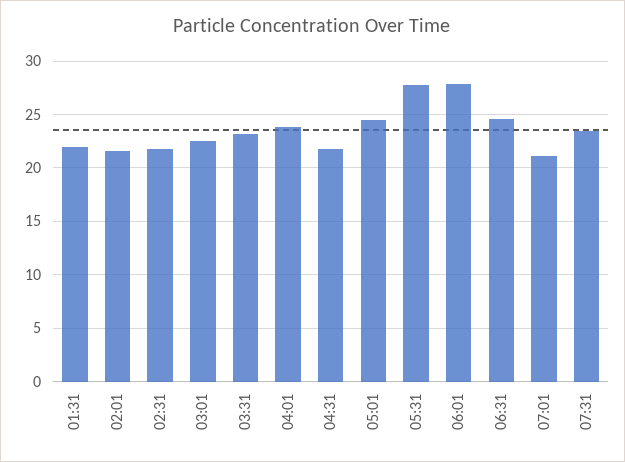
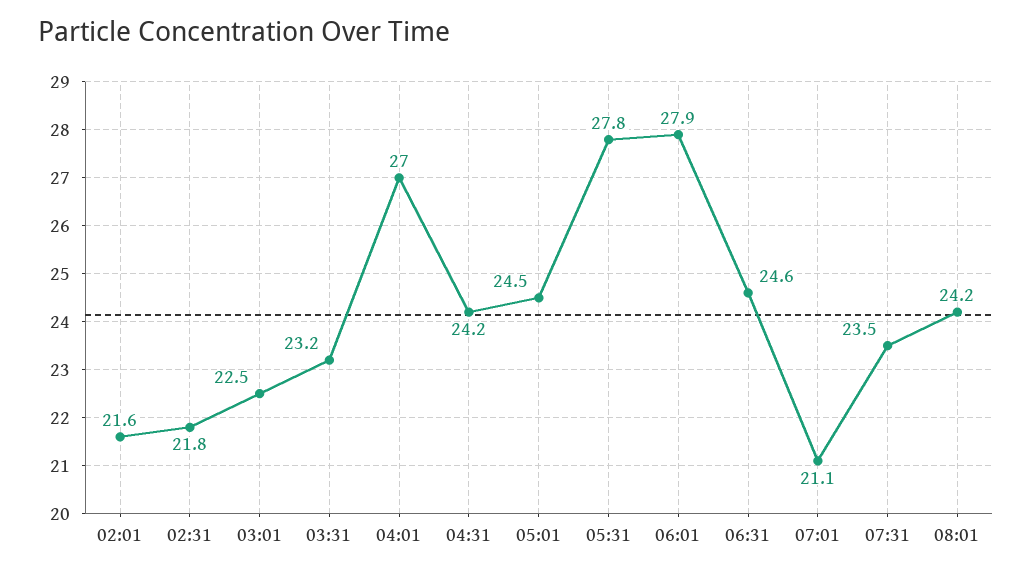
01:31: 22 -> none
04:01: 24 -> 27
04:31: 22 -> 24.2
08:01: none -> 24.2

